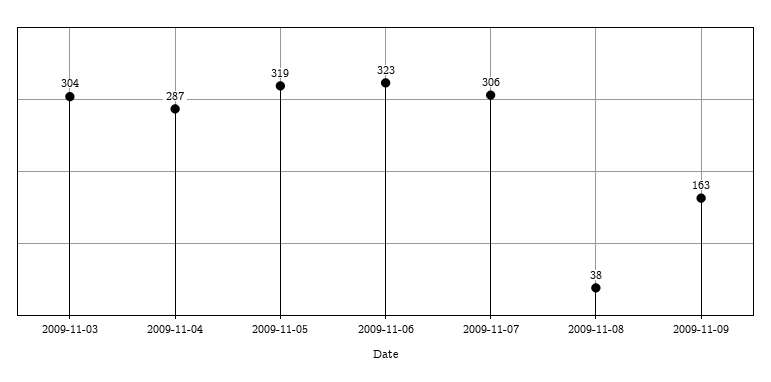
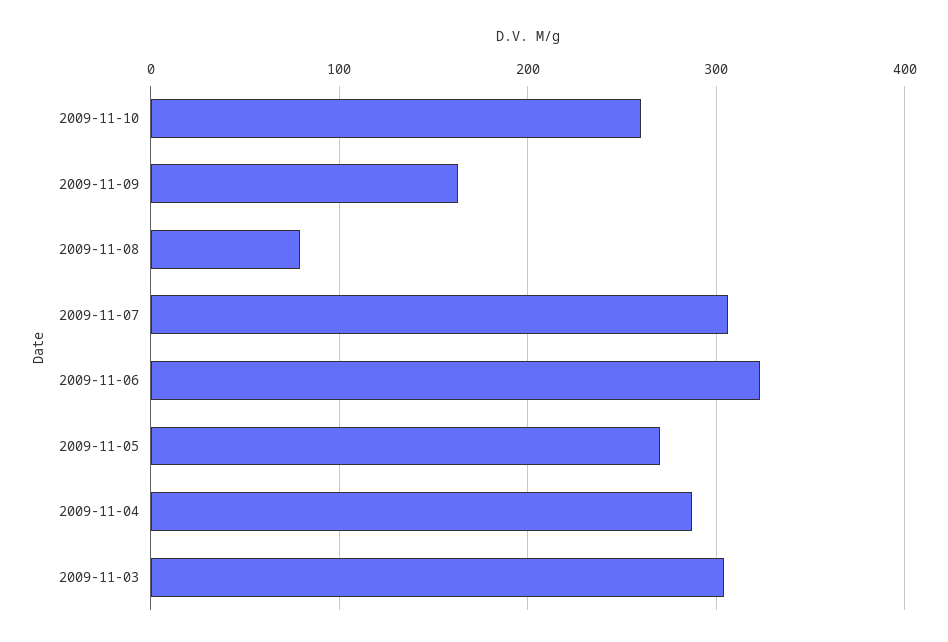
2009-11-05: 319 -> 270
2009-11-08: 38 -> 80
2009-11-10: none -> 260

